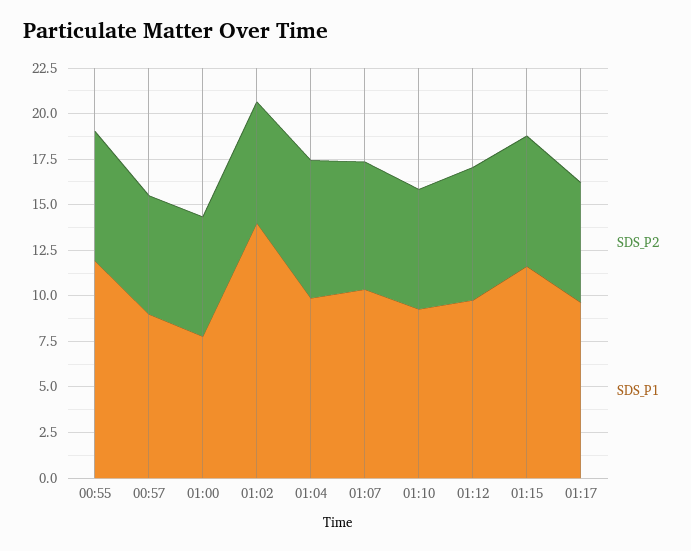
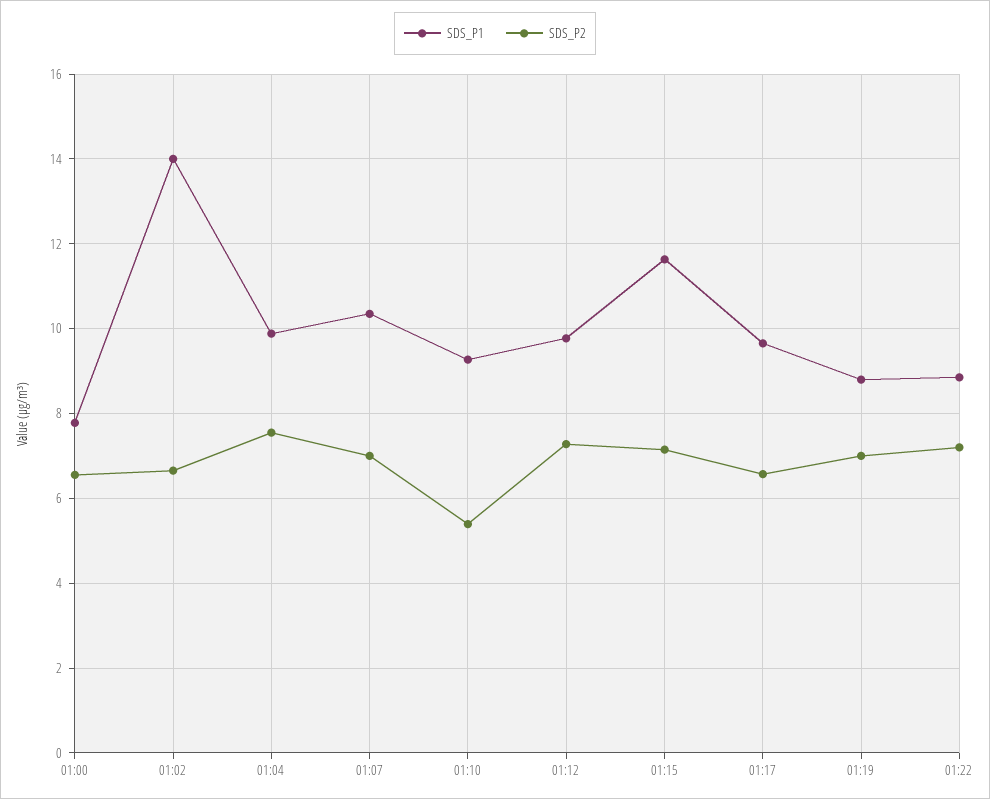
SDS_P2, 00:55: 7 -> none
SDS_P1, 00:55: 12 -> none
SDS_P2, 00:57: 6.5 -> none
SDS_P1, 00:57: 9 -> none
SDS_P2, 01:10: 6.5 -> 5.4
SDS_P1, 01:19: none -> 8.8
SDS_P2, 01:19: none -> 7
SDS_P1, 01:22: none -> 8.8
SDS_P2, 01:22: none -> 7.2

